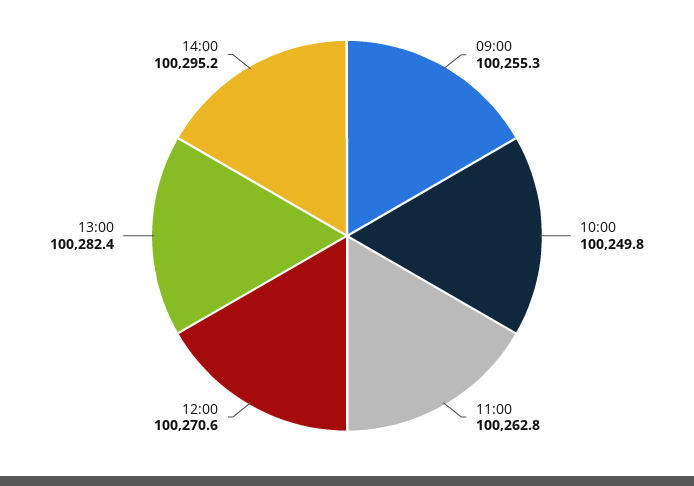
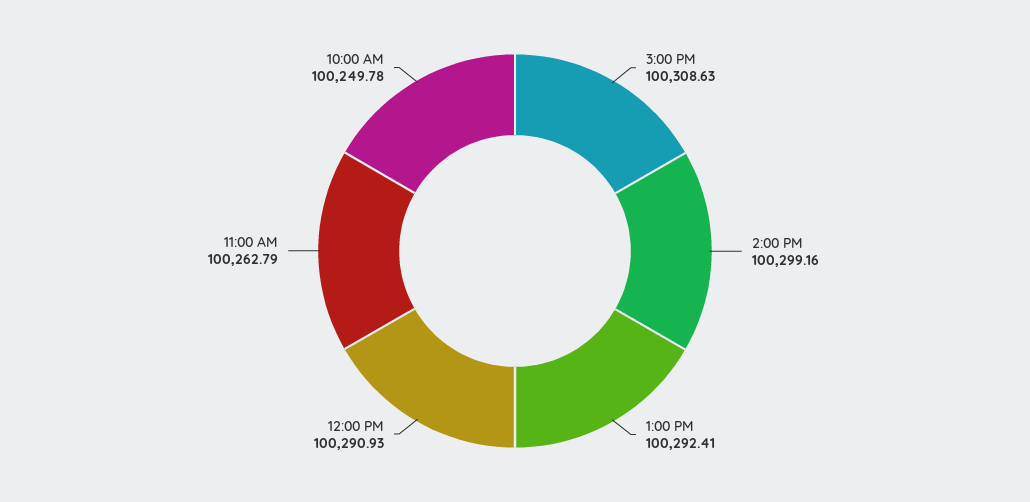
09:00: 100255.3 -> none
12:00: 100270.6 -> 100290.93
13:00: 100282.4 -> 100292.41
14:00: 100295.2 -> 100299.16
3:00 PM: none -> 100308.63

